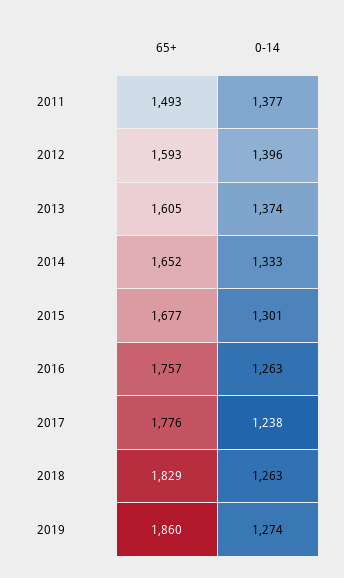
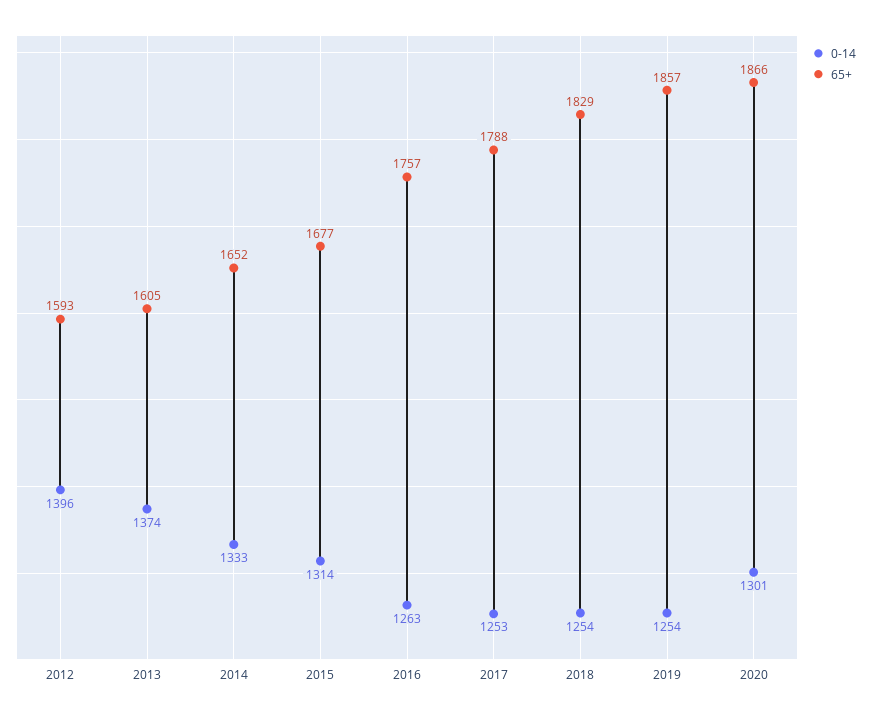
65+, 2011: 1493 -> none
0-14, 2011: 1377 -> none
0-14, 2015: 1301 -> 1314
65+, 2017: 1776 -> 1788
0-14, 2017: 1238 -> 1253
0-14, 2018: 1263 -> 1254
65+, 2019: 1860 -> 1857
0-14, 2019: 1274 -> 1254
0-14, 2020: none -> 1301
65+, 2020: none -> 1866

